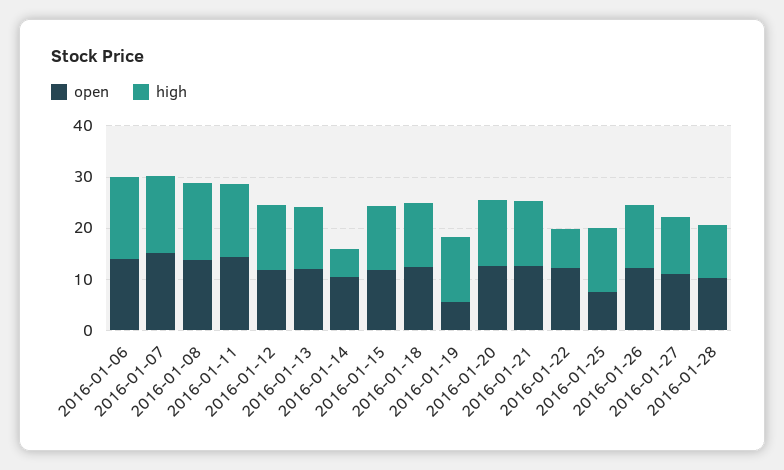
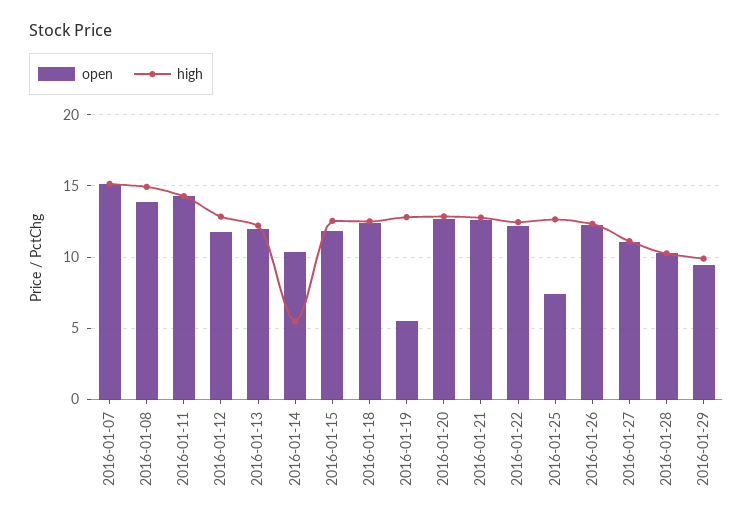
open, 2016-01-06: 14 -> none
high, 2016-01-06: 16 -> none
high, 2016-01-22: 8 -> 12.5
open, 2016-01-29: none -> 9.5
high, 2016-01-29: none -> 10

